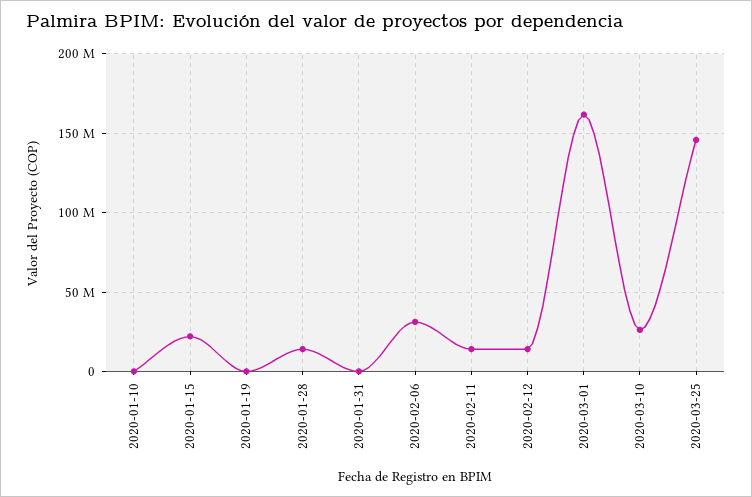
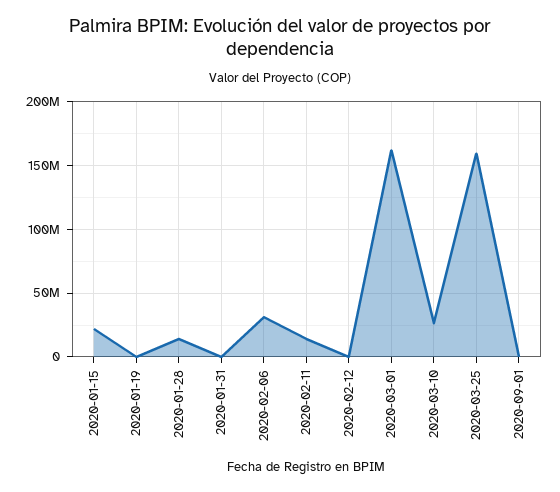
2020-01-10: 0 -> none
2020-02-12: 15000000 -> 0
2020-03-25: 145000000 -> 160000000
2020-09-01: none -> 0

